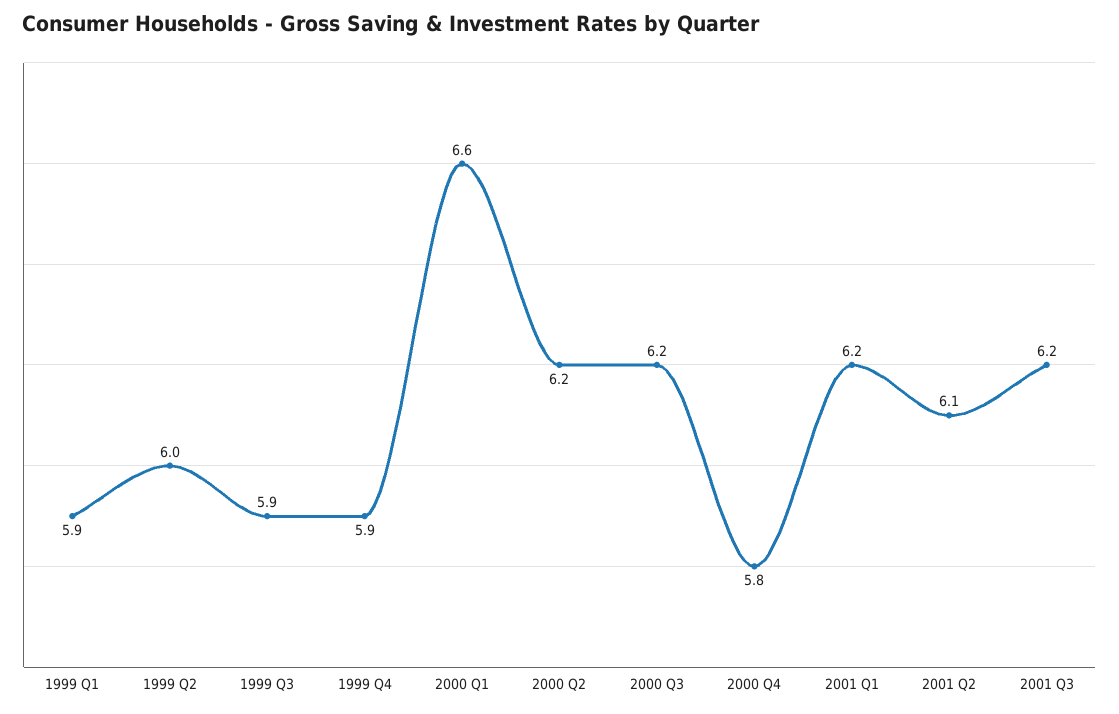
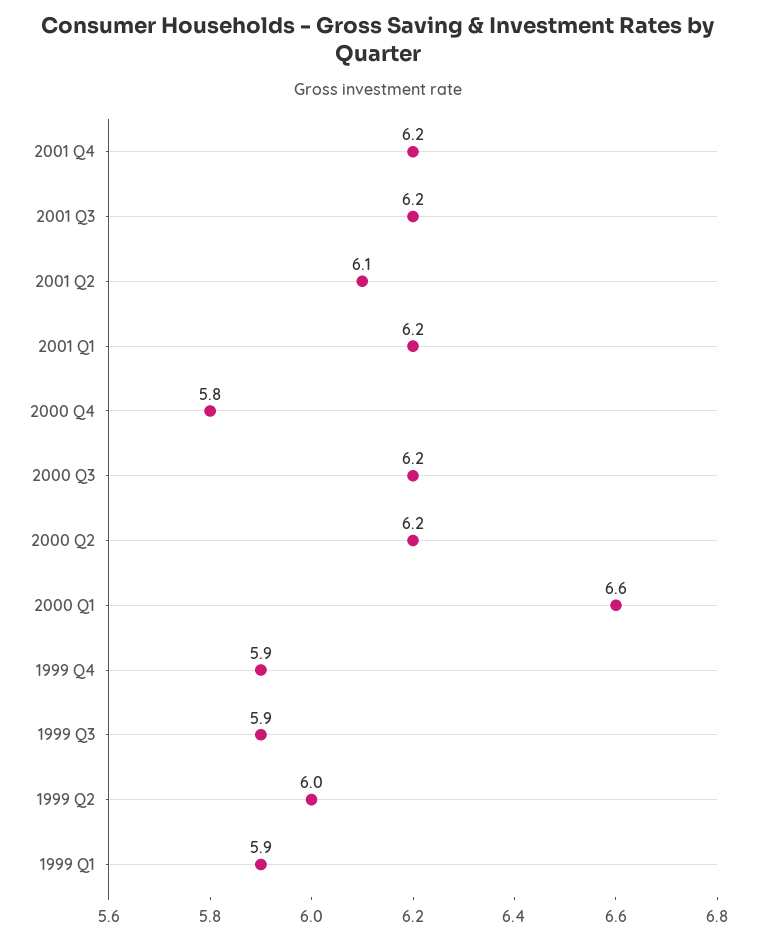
2001 Q4: none -> 6.2

